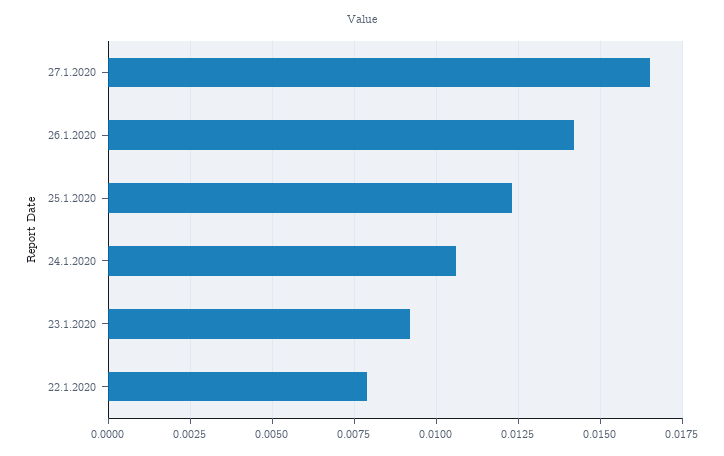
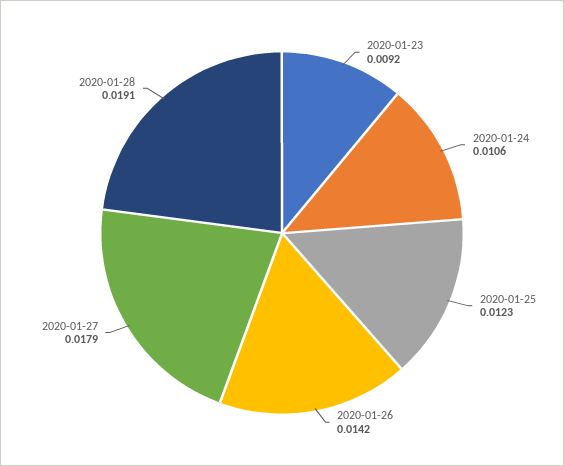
27.1.2020: 0.0165 -> 0.0179
22.1.2020: 0.008 -> none
2020-01-28: none -> 0.0191

